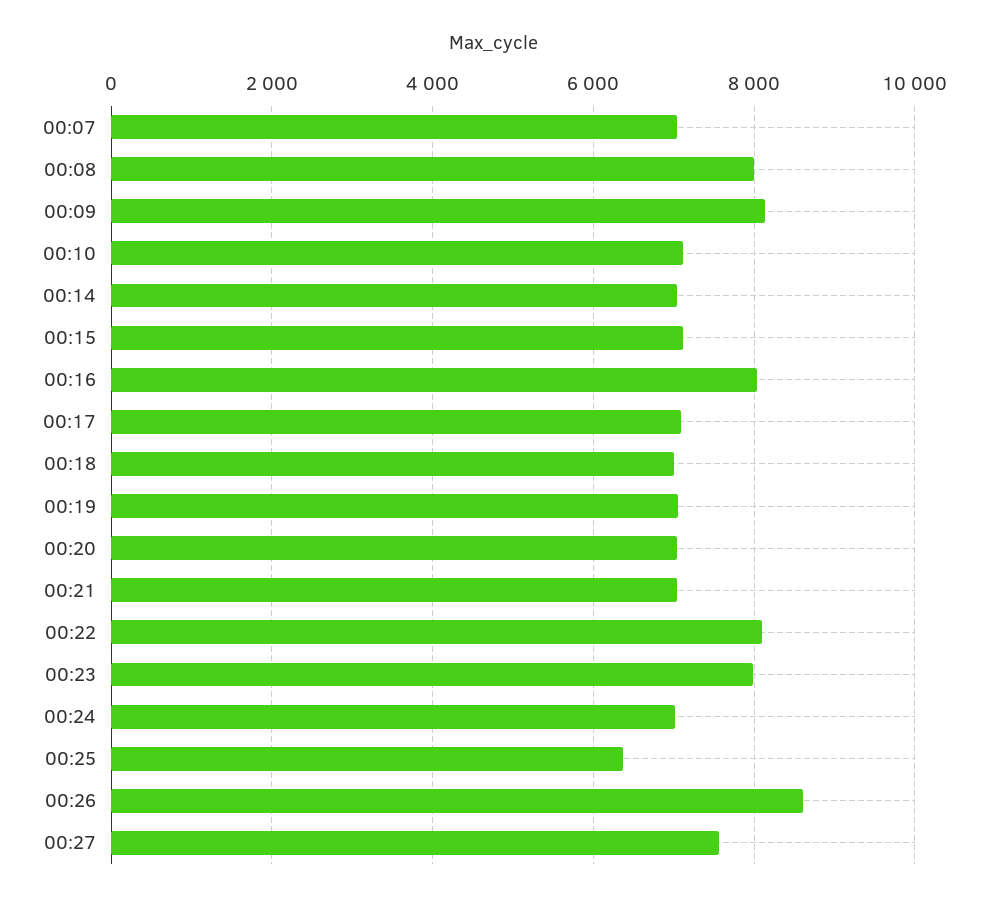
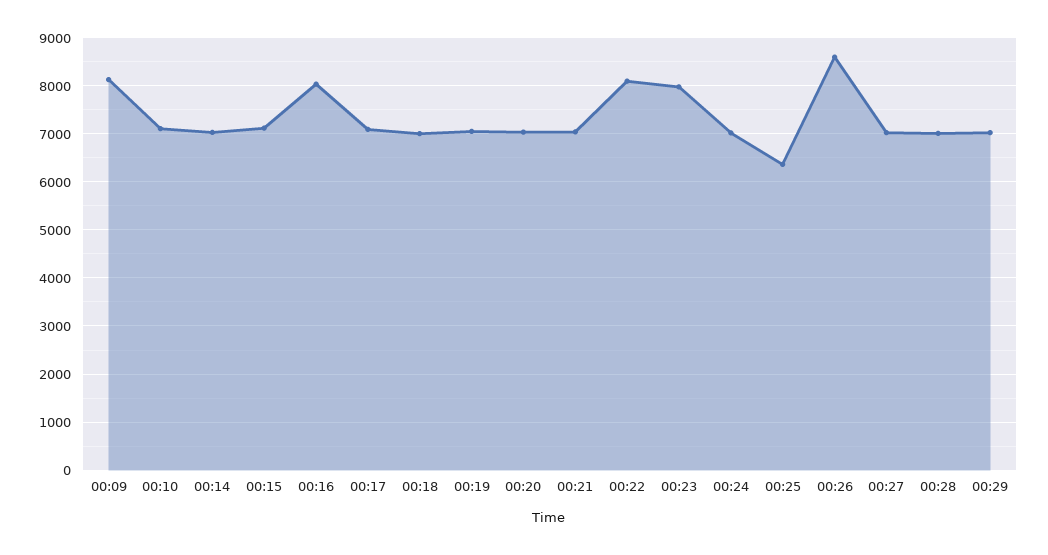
00:07: 7000 -> none
00:08: 8000 -> none
00:27: 7600 -> 7000
00:28: none -> 7000
00:29: none -> 7000

